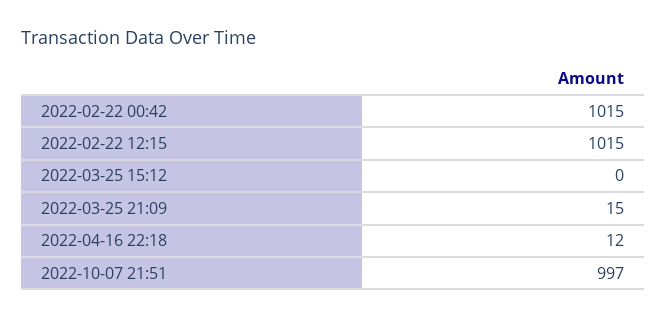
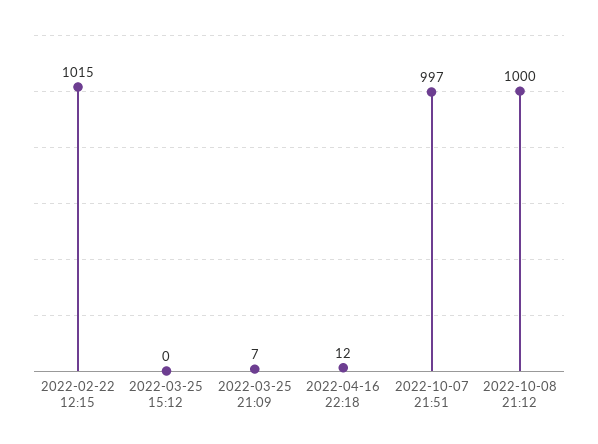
2022-02-22 00:42: 1015 -> none
2022-03-25 21:09: 15 -> 7
2022-10-08 21:12: none -> 1000

